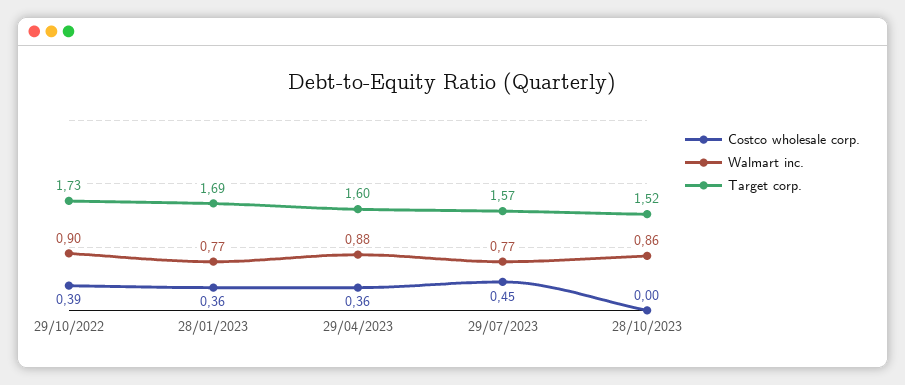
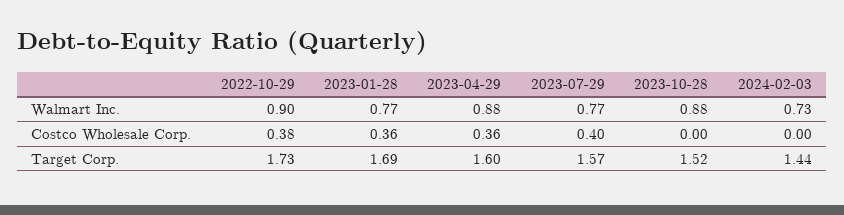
Costco wholesale corp., 29/10/2022: 0.39 -> 0.38
Costco wholesale corp., 29/07/2023: 0.45 -> 0.4
Walmart inc., 28/10/2023: 0.86 -> 0.88
Walmart inc., 2024-02-03: none -> 0.73
Costco wholesale corp., 2024-02-03: none -> 0
Target corp., 2024-02-03: none -> 1.44

